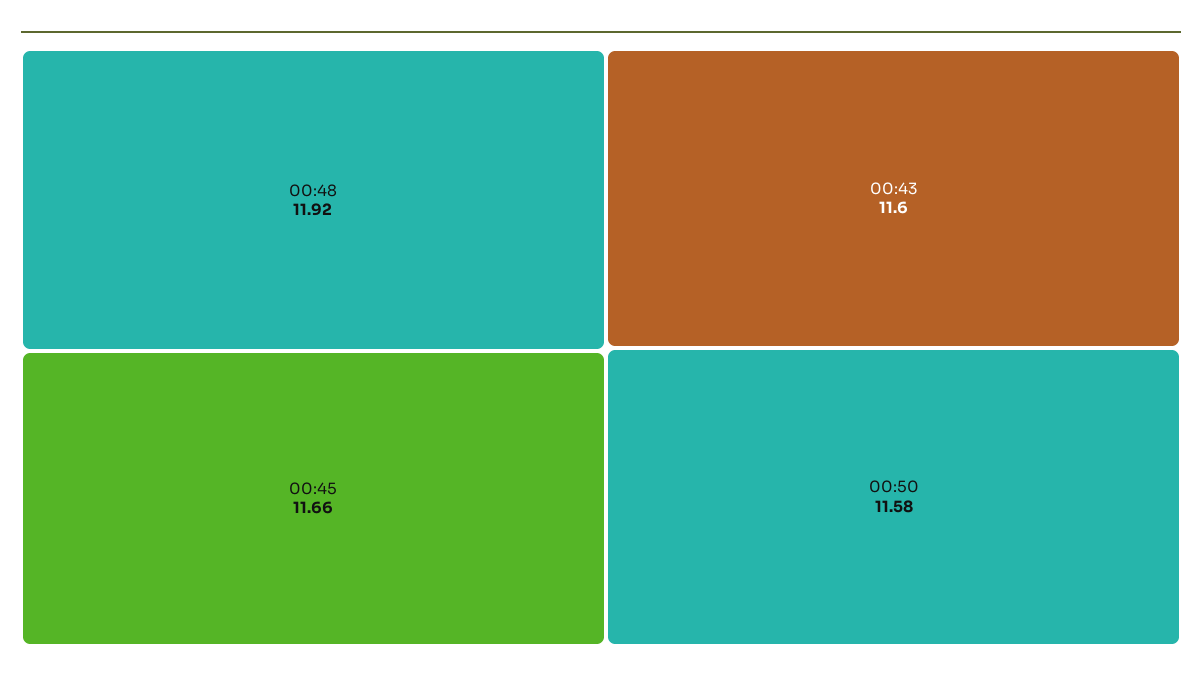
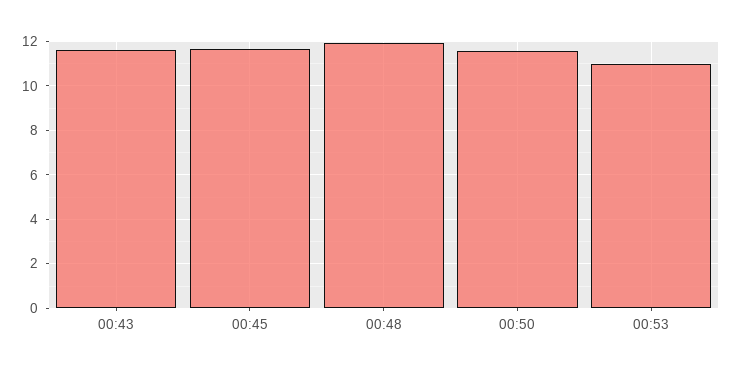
00:53: none -> 11

